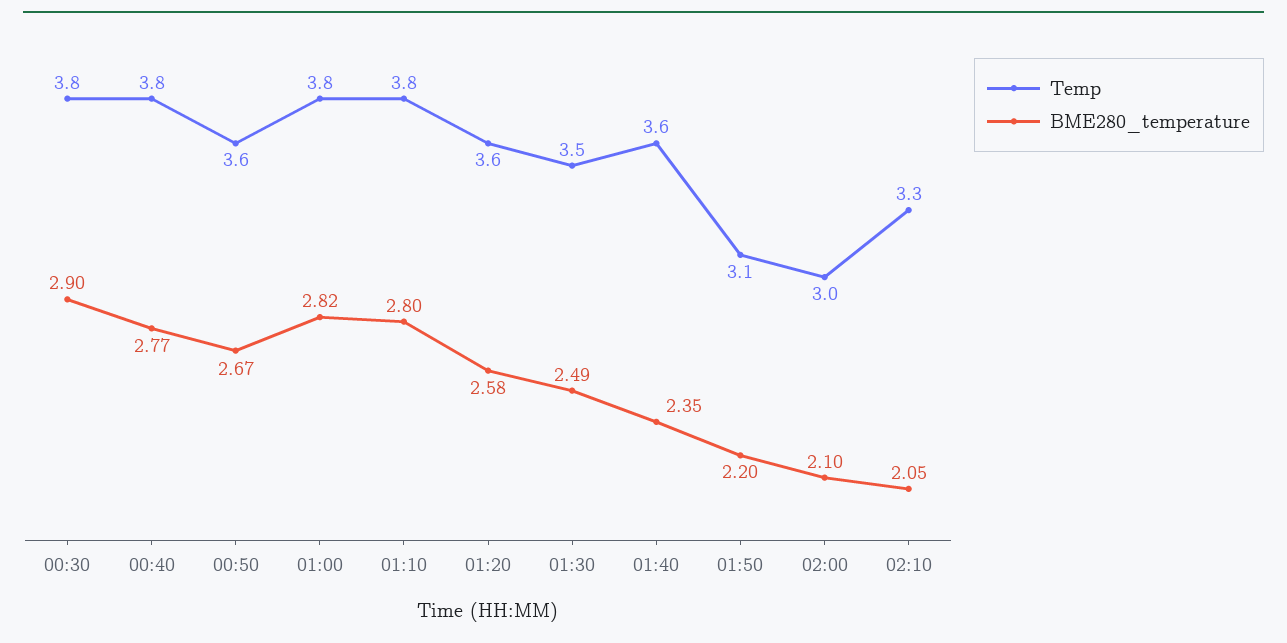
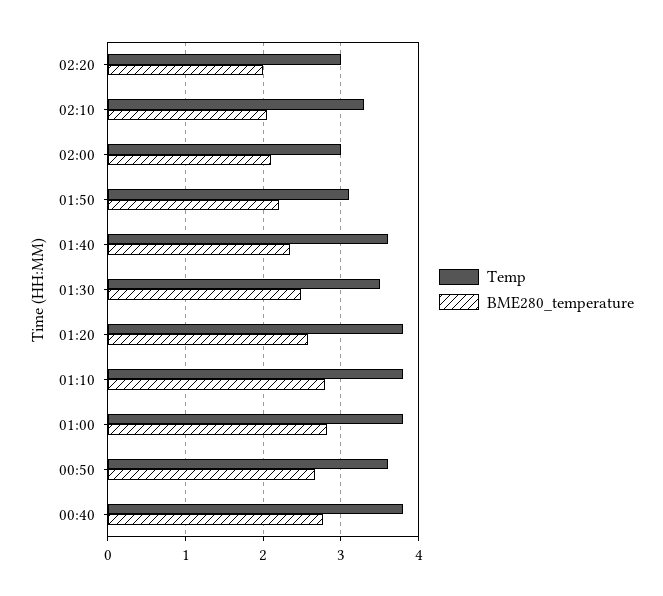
Temp, 00:30: 3.8 -> none
BME280_temperature, 00:30: 2.9 -> none
Temp, 01:20: 3.6 -> 3.8
Temp, 02:20: none -> 3
BME280_temperature, 02:20: none -> 2

